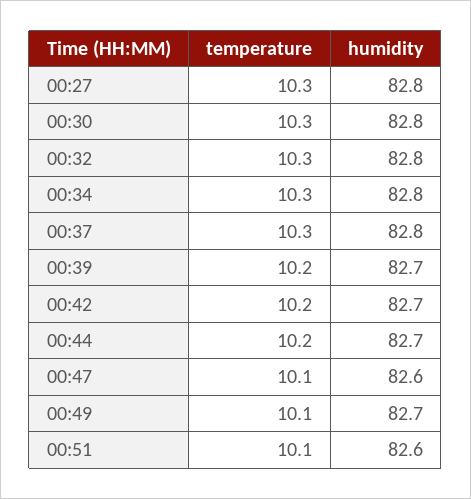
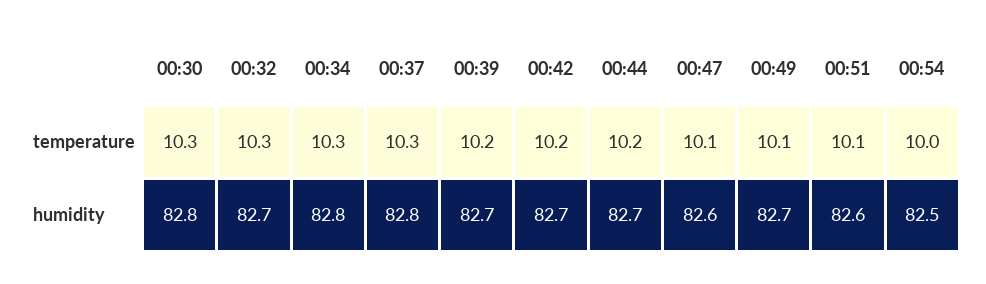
temperature, 00:27: 10.3 -> none
humidity, 00:27: 82.8 -> none
humidity, 00:32: 82.8 -> 82.7
temperature, 00:54: none -> 10
humidity, 00:54: none -> 82.5

